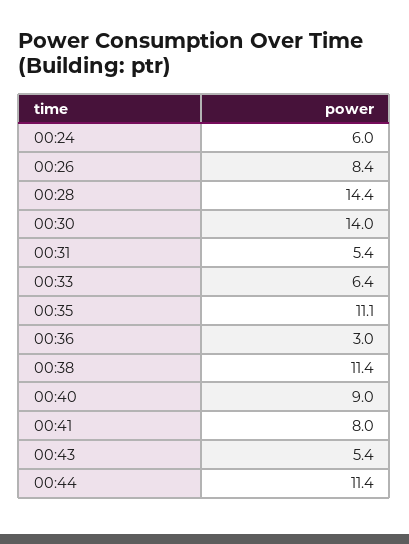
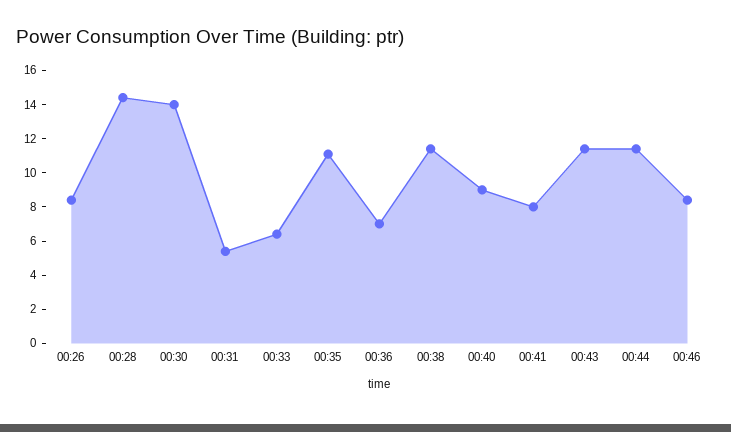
00:24: 6 -> none
00:36: 3 -> 7
00:43: 5.4 -> 11.5
00:46: none -> 8.5

